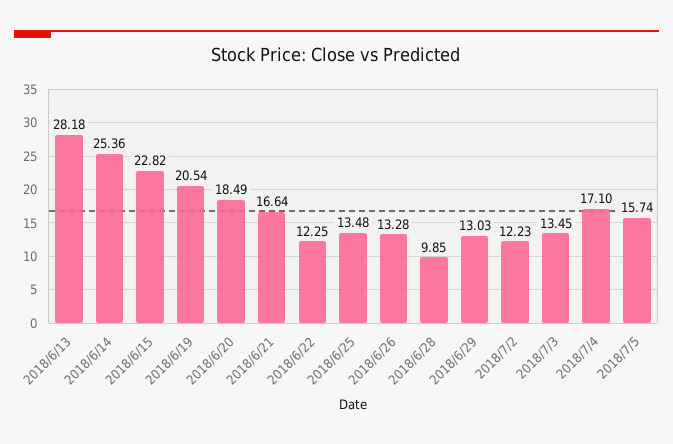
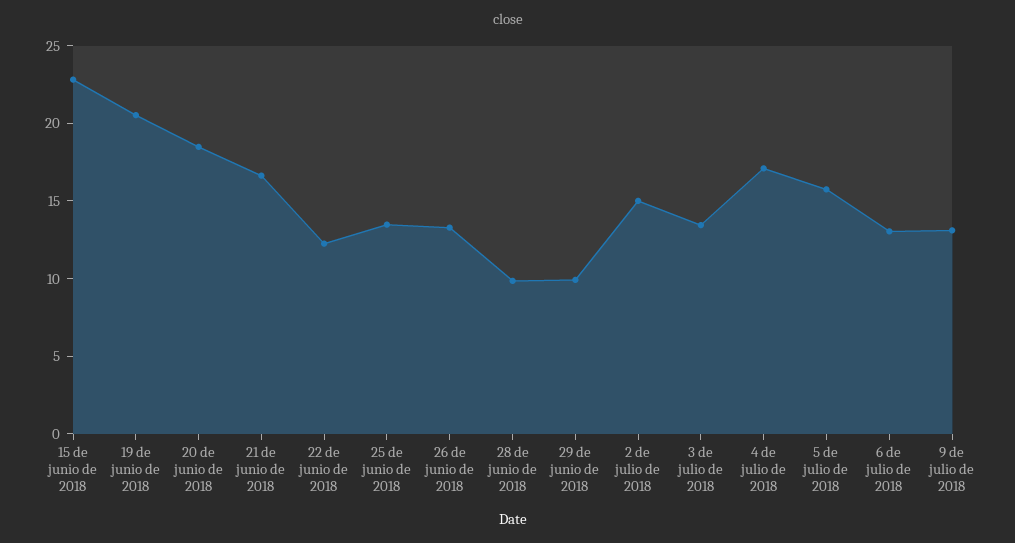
2018/6/13: 28.18 -> none
2018/6/14: 25.36 -> none
2018/6/29: 13.03 -> 10
2018/7/2: 12.23 -> 15
6 de julio de 2018: none -> 13
9 de julio de 2018: none -> 13

